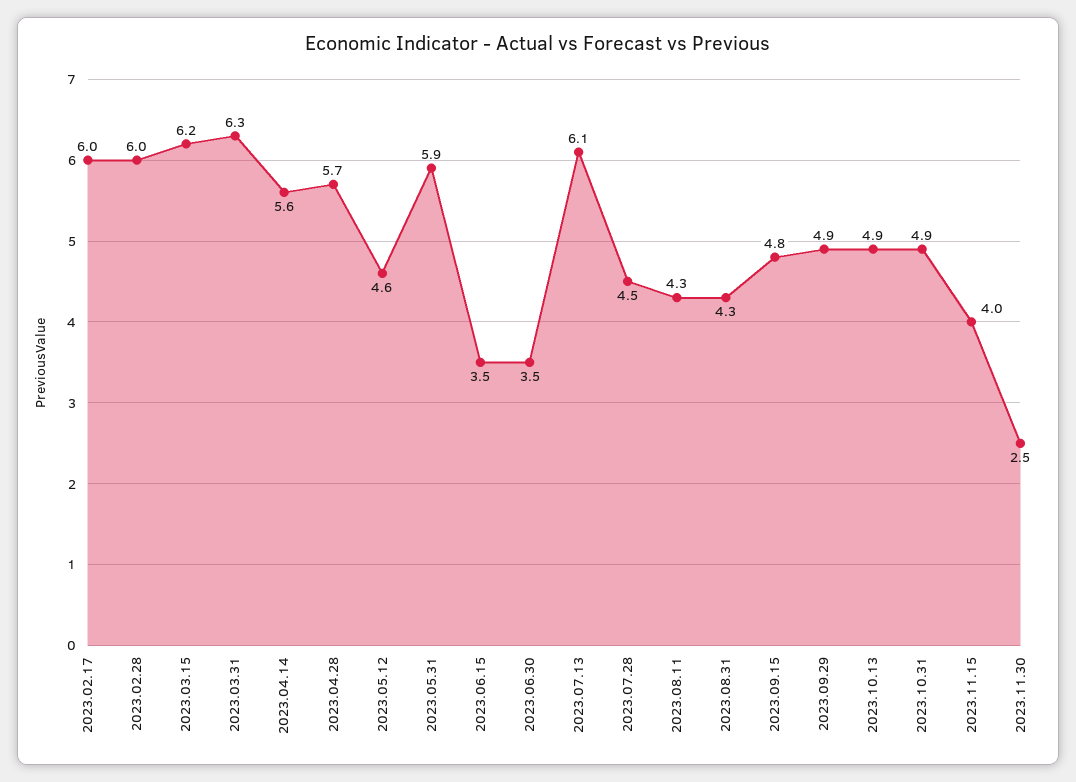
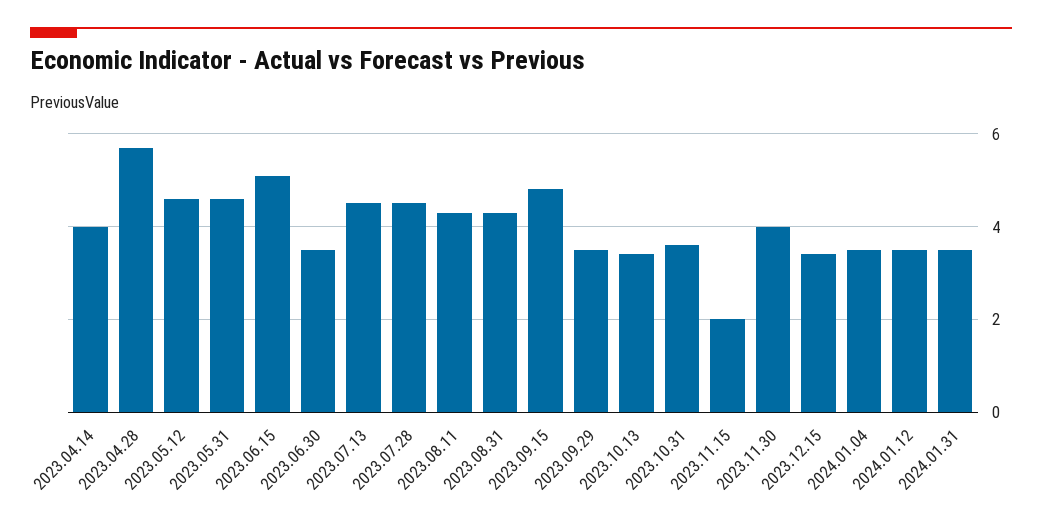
2023.02.17: 6 -> none
2023.02.28: 6 -> none
2023.03.15: 6.2 -> none
2023.03.31: 6.3 -> none
2023.04.14: 5.6 -> 4
2023.05.31: 5.9 -> 4.5
2023.06.15: 3.5 -> 5
2023.07.13: 6.1 -> 4.5
2023.09.29: 4.9 -> 3.5
2023.10.13: 4.9 -> 3.5
2023.10.31: 4.9 -> 3.5
2023.11.15: 4 -> 2
2023.11.30: 2.5 -> 4
2023.12.15: none -> 3.5
2024.01.04: none -> 3.5
2024.01.12: none -> 3.5
2024.01.31: none -> 3.5

